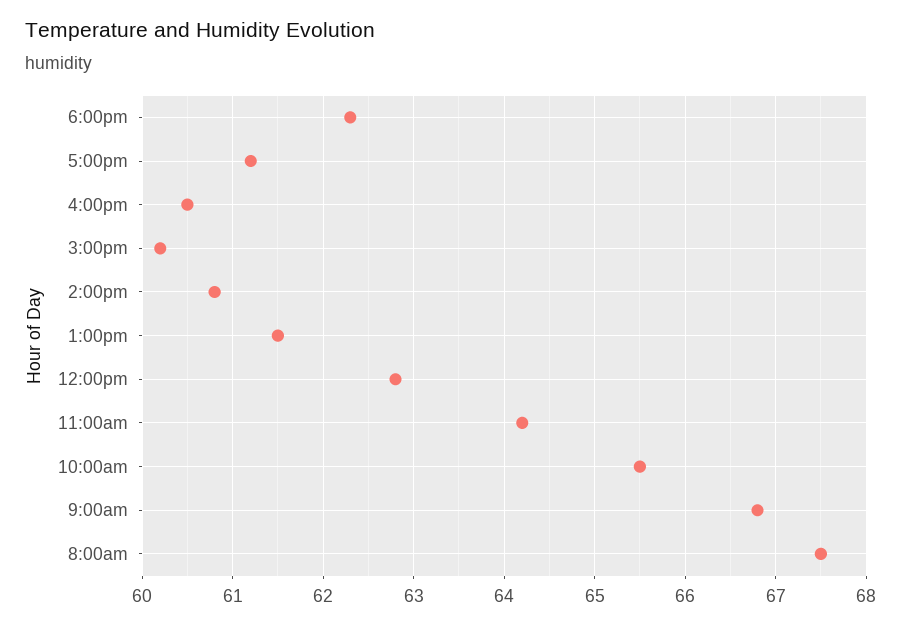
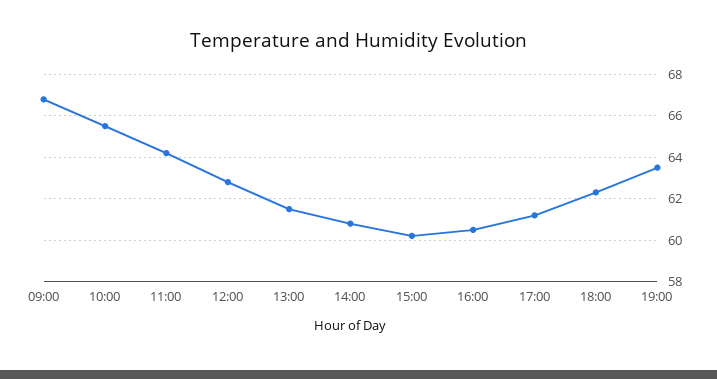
8:00am: 67.5 -> none
19:00: none -> 63.5

